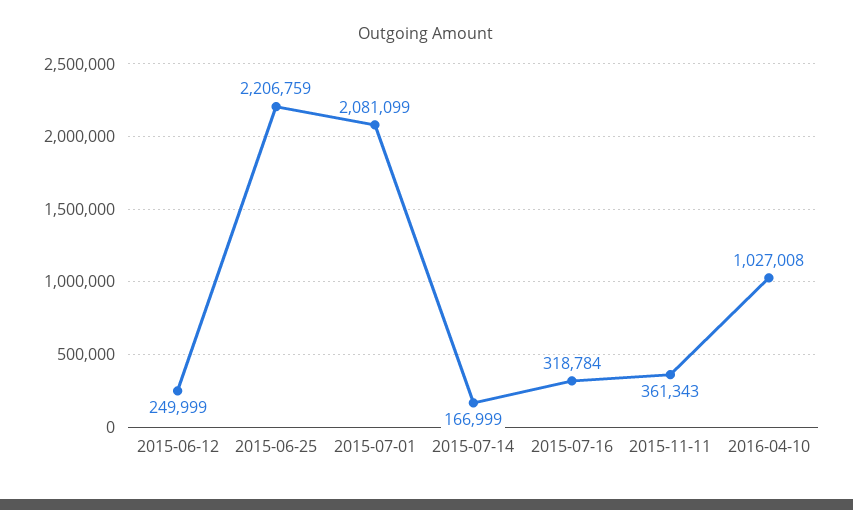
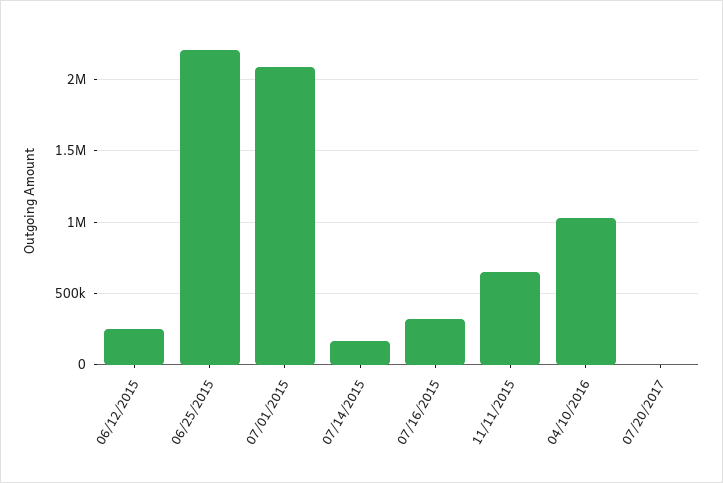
2015-11-11: 361343 -> 650000
07/20/2017: none -> 0

